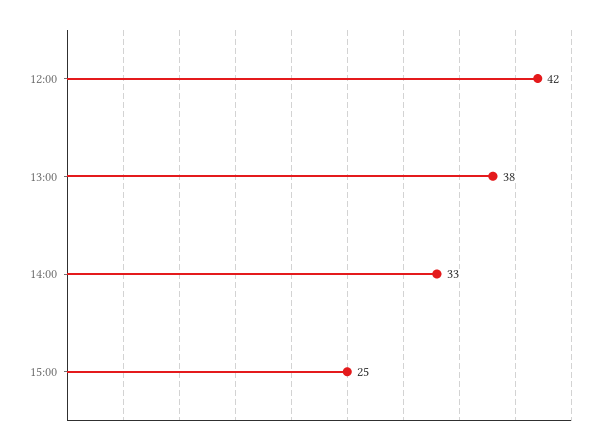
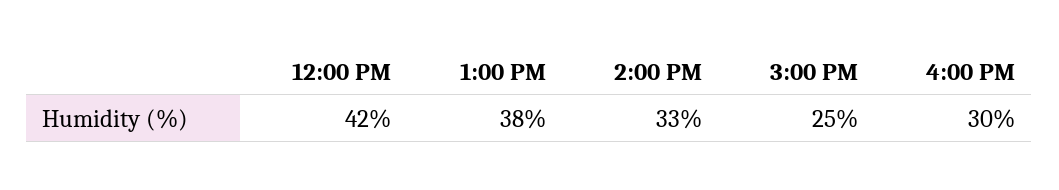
4:00 PM: none -> 30

